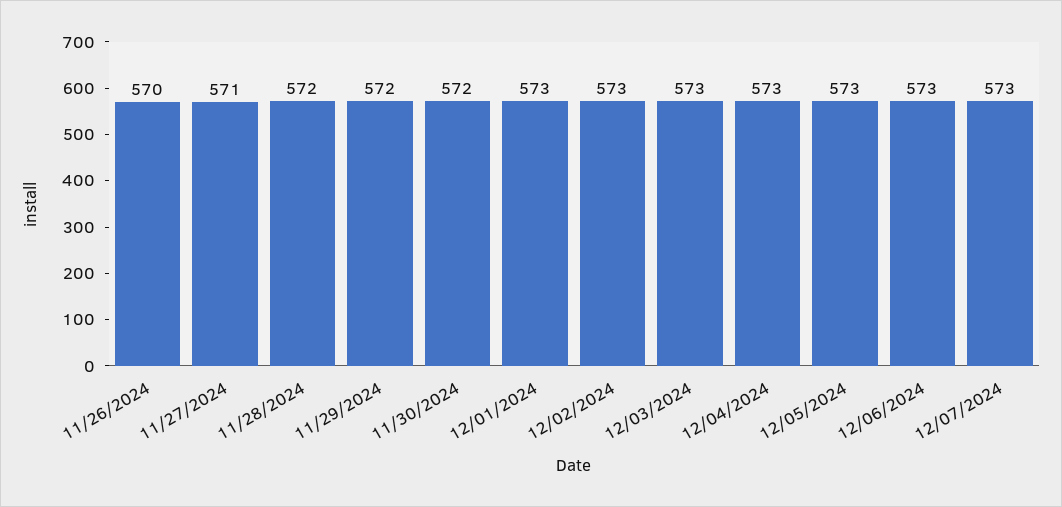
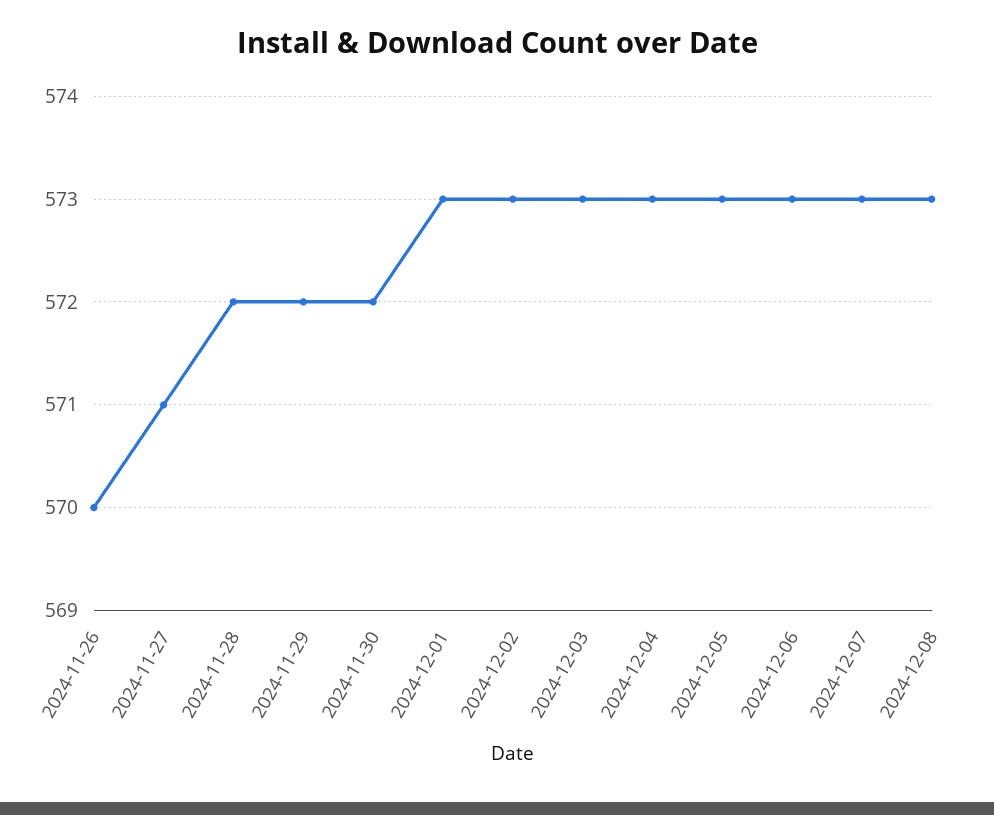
2024-12-08: none -> 573

